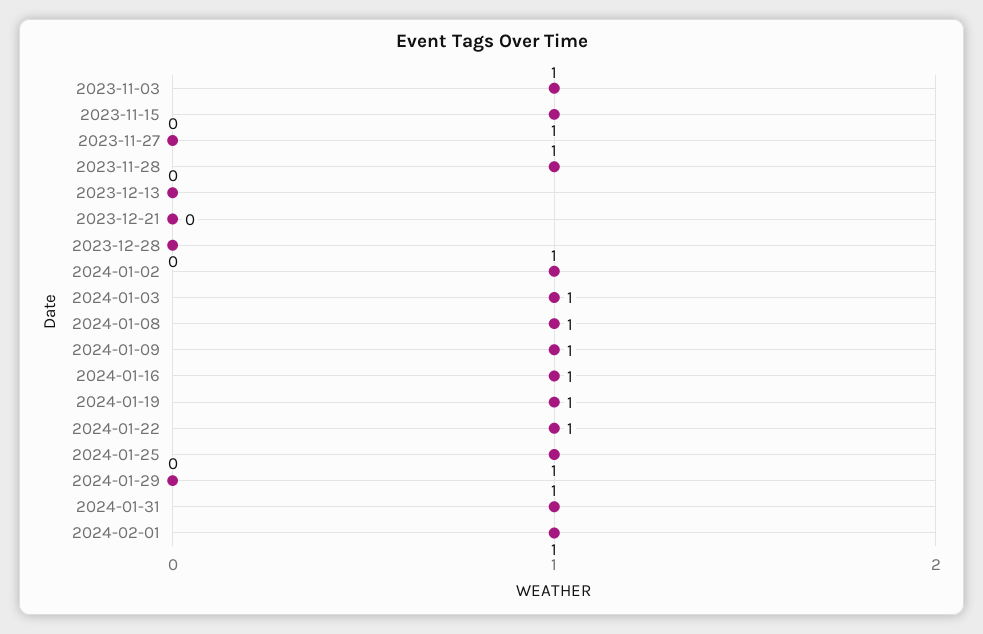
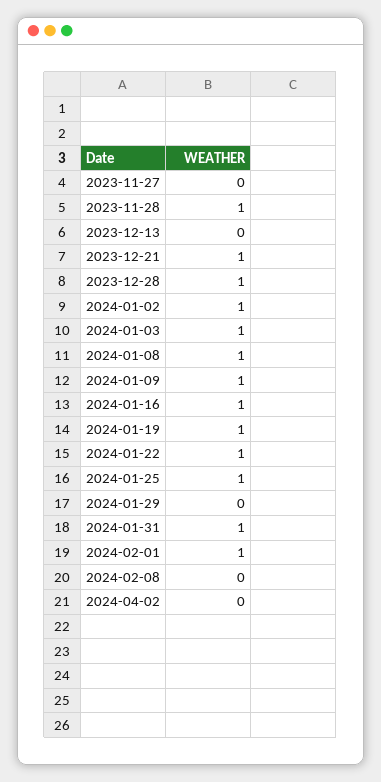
2023-11-03: 1 -> none
2023-11-15: 1 -> none
2023-12-21: 0 -> 1
2023-12-28: 0 -> 1
2024-02-08: none -> 0
2024-04-02: none -> 0

